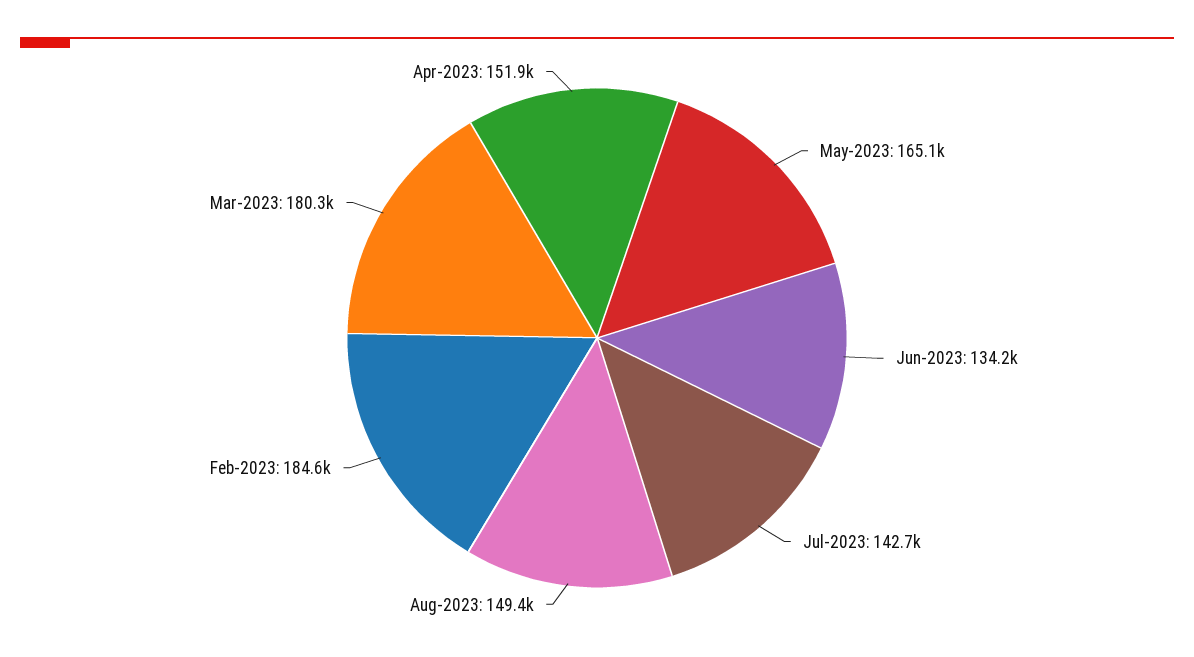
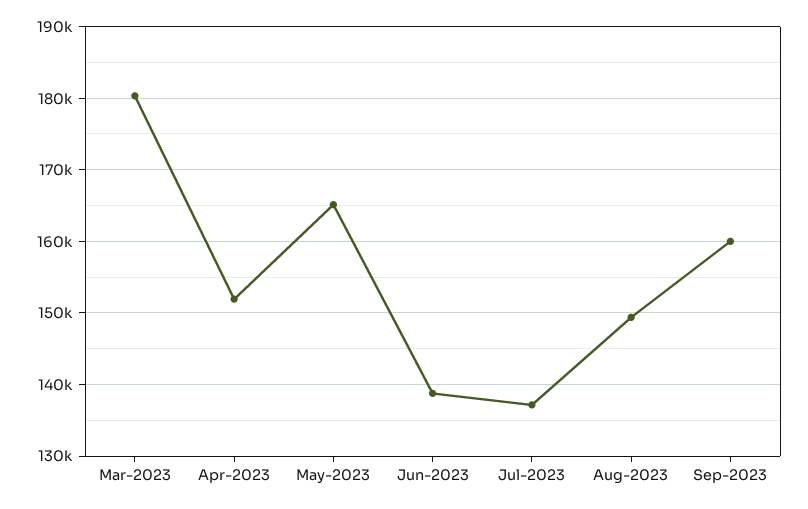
Jun-2023: 134200 -> 139000
Jul-2023: 142700 -> 137000
Feb-2023: 184600 -> none
Sep-2023: none -> 160000

